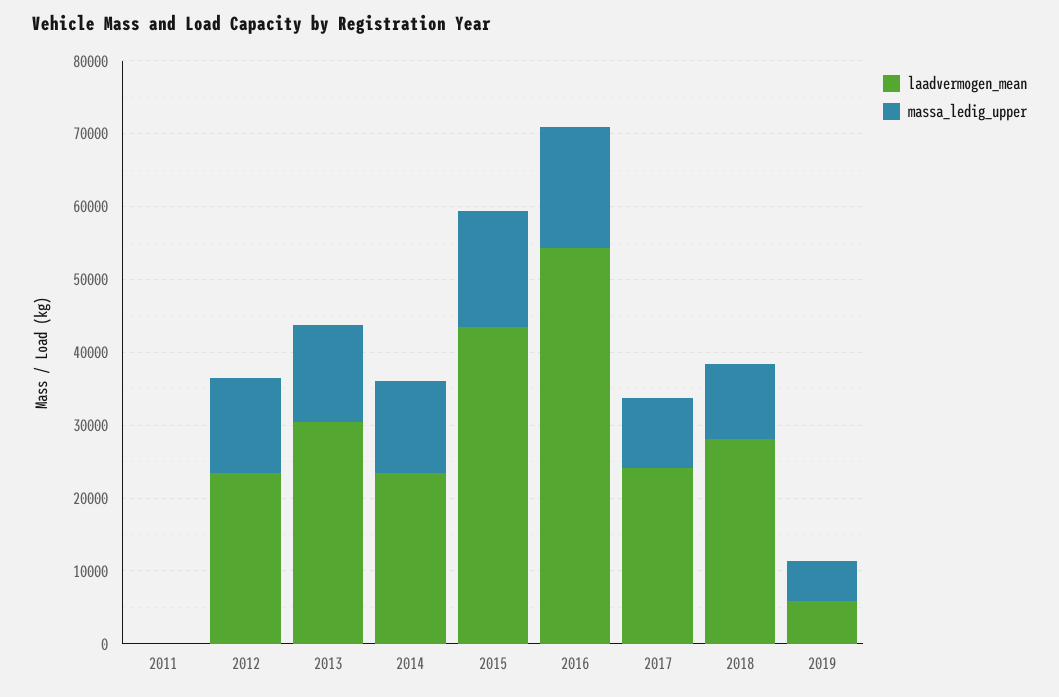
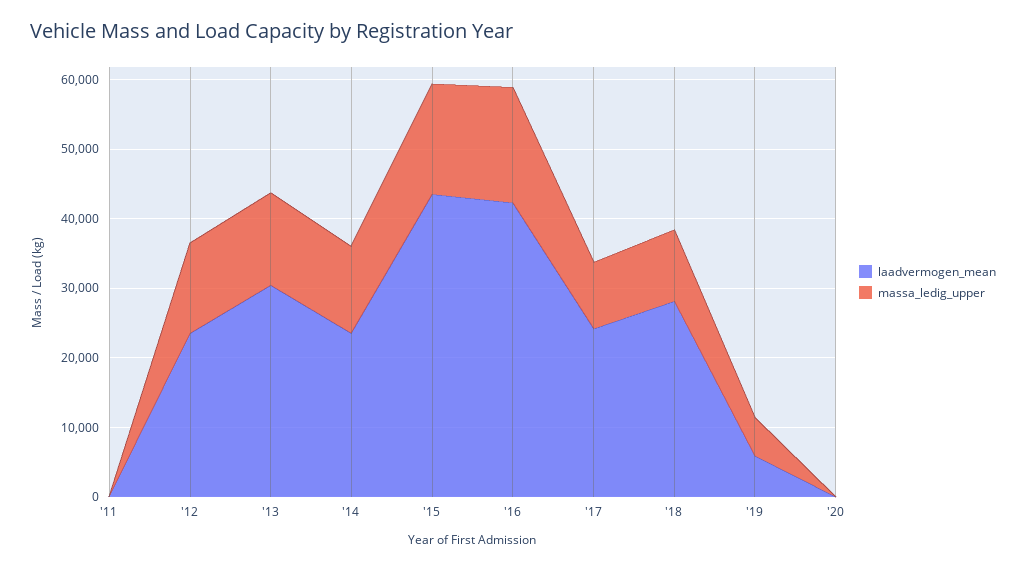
laadvermogen_mean, 2016: 54000 -> 42000
laadvermogen_mean, '20: none -> 0
massa_ledig_upper, '20: none -> 0

